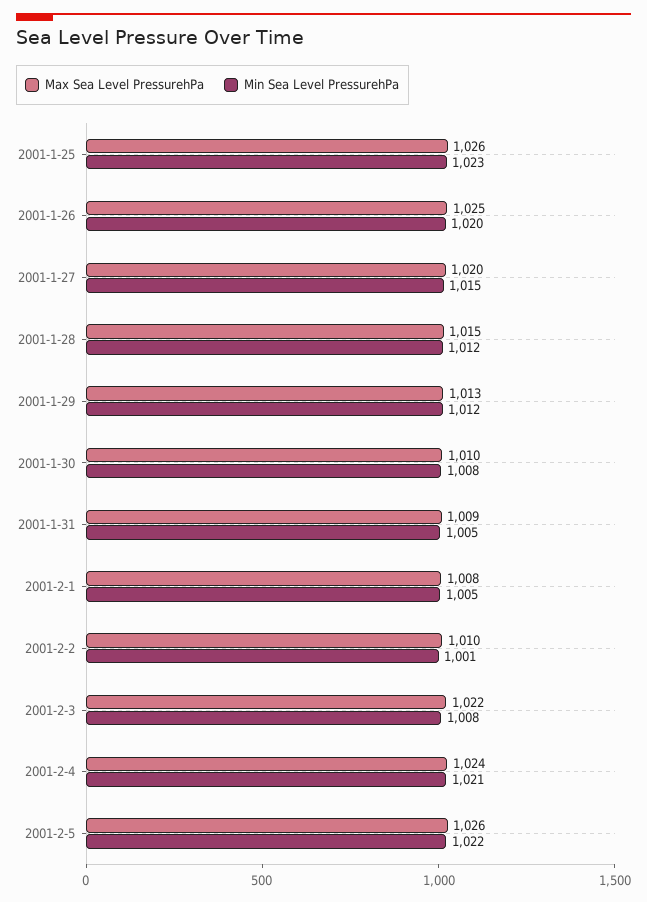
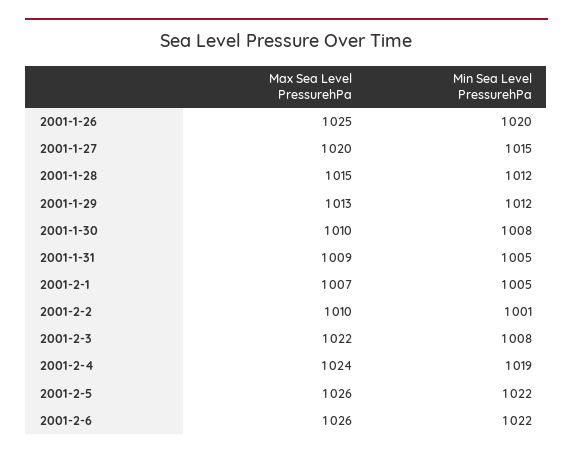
Max Sea Level PressurehPa, 2001-1-25: 1026 -> none
Min Sea Level PressurehPa, 2001-1-25: 1023 -> none
Max Sea Level PressurehPa, 2001-2-1: 1008 -> 1007
Min Sea Level PressurehPa, 2001-2-4: 1021 -> 1019
Max Sea Level PressurehPa, 2001-2-6: none -> 1026
Min Sea Level PressurehPa, 2001-2-6: none -> 1022

